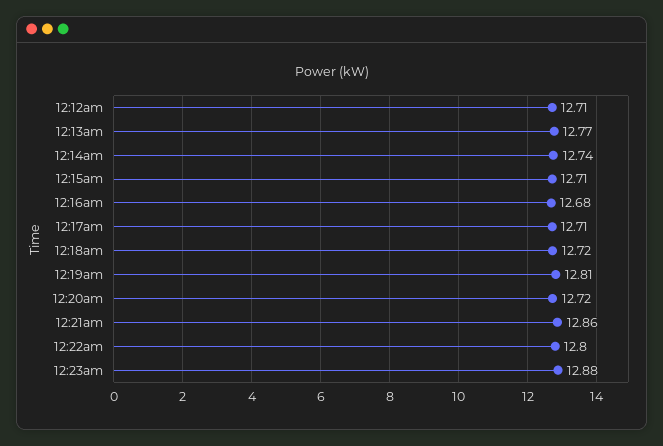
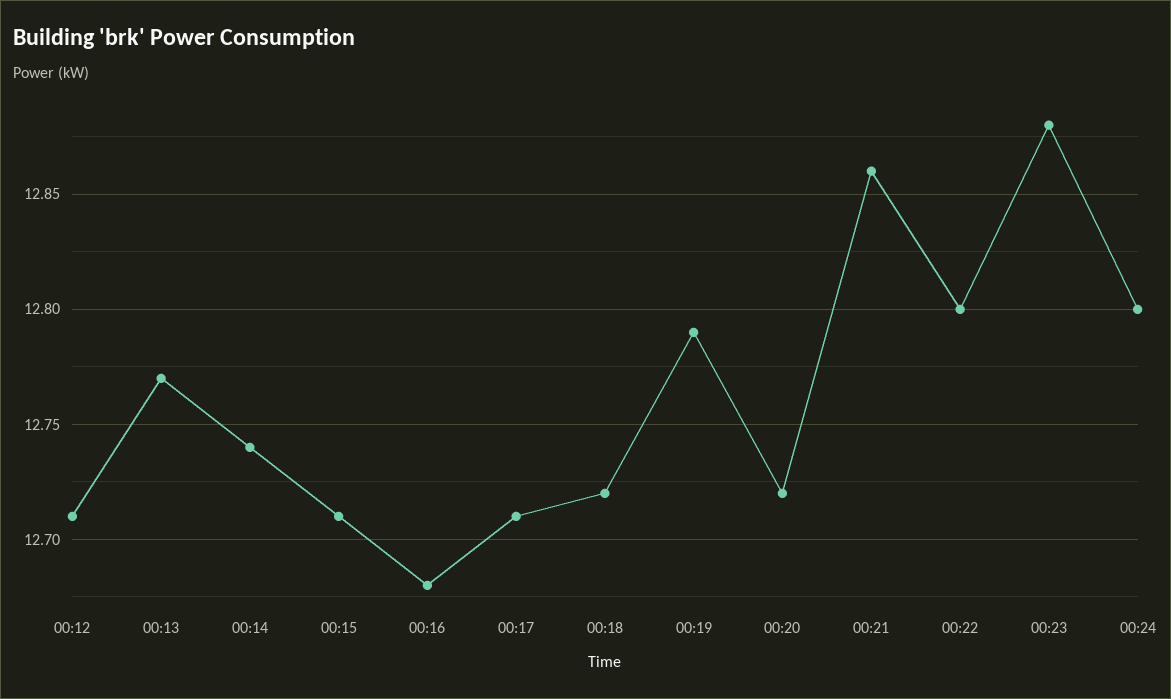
12:19am: 12.81 -> 12.79
00:24: none -> 12.8

